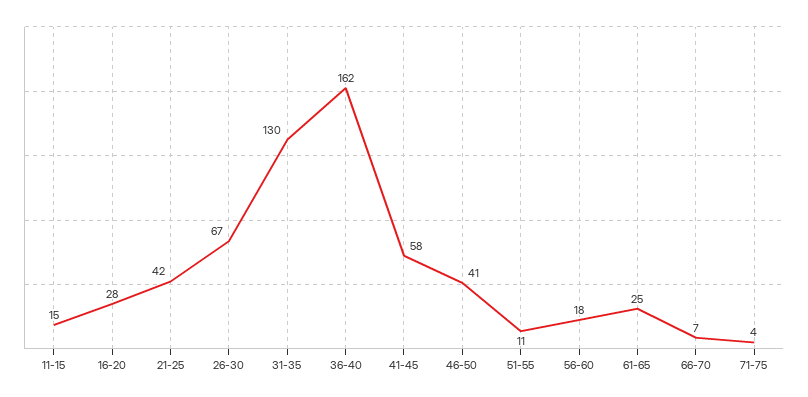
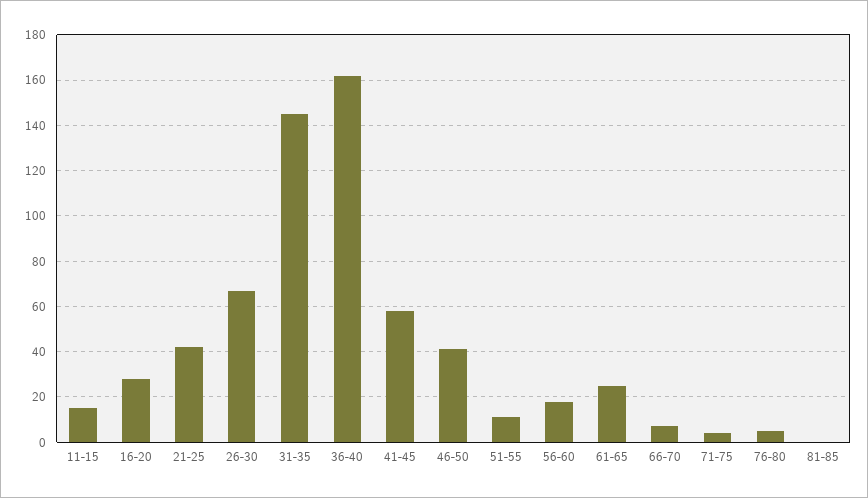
31-35: 130 -> 145
76-80: none -> 5
81-85: none -> 0

